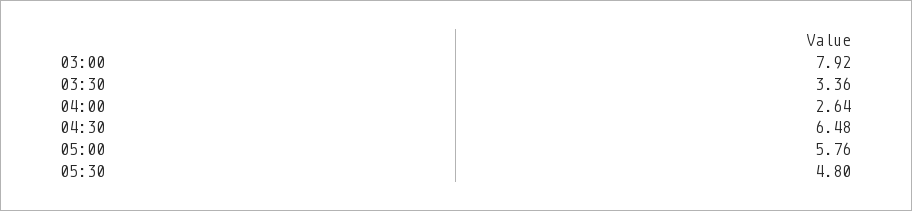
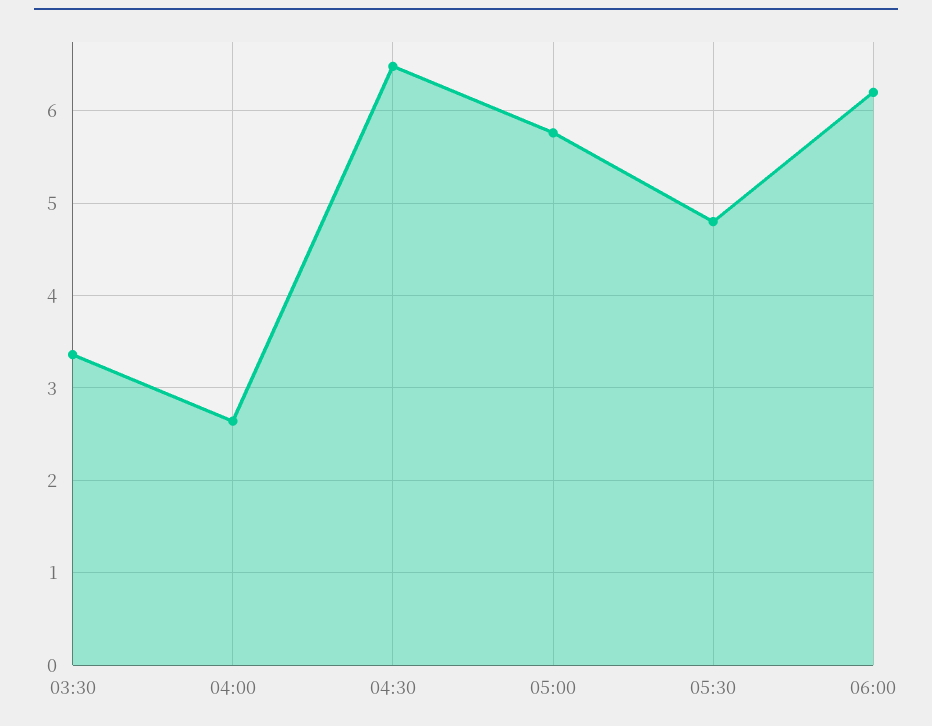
03:00: 7.92 -> none
06:00: none -> 6.2

